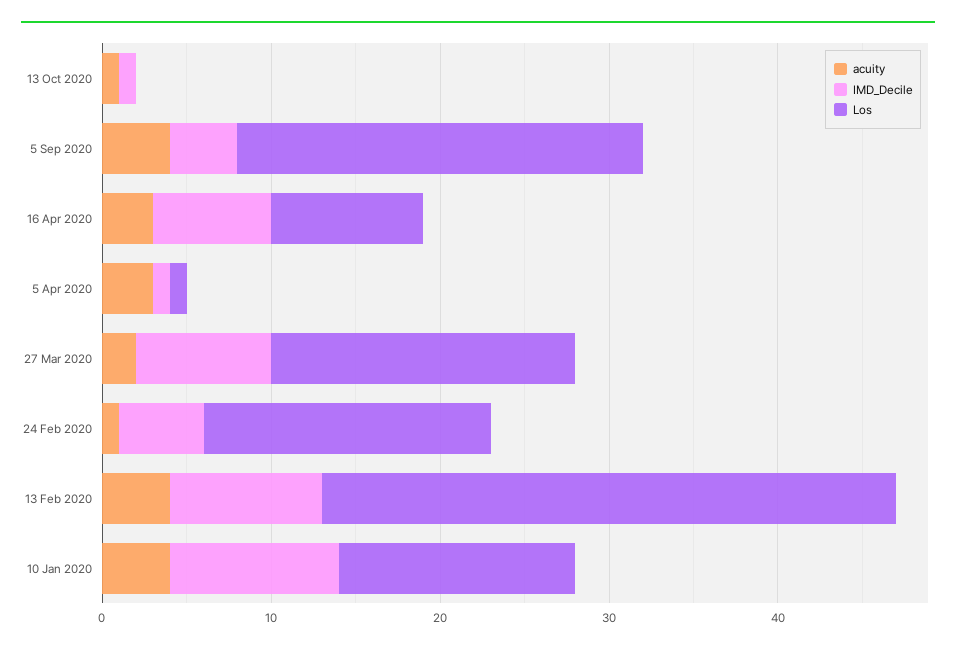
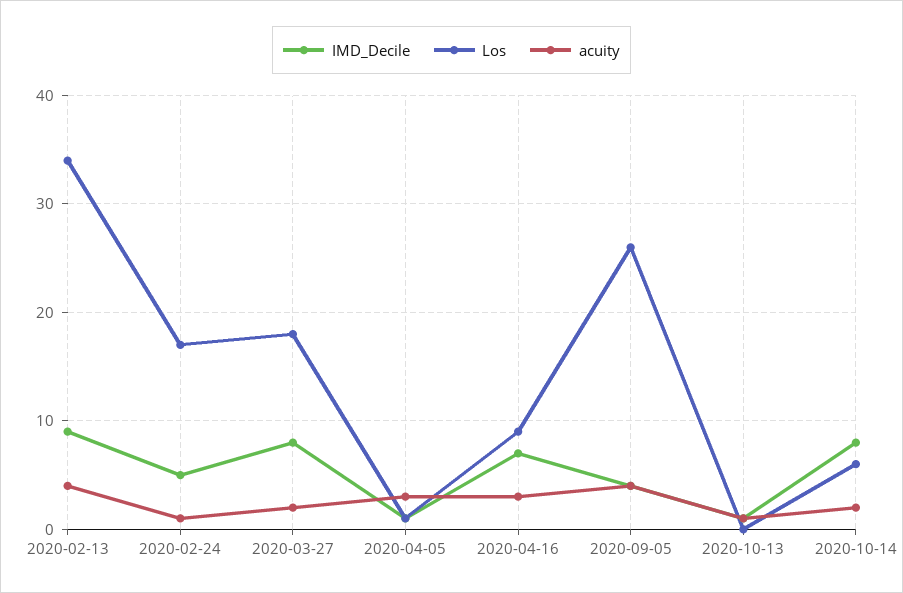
Los, 5 Sep 2020: 24 -> 26
acuity, 10 Jan 2020: 4 -> none
IMD_Decile, 10 Jan 2020: 10 -> none
Los, 10 Jan 2020: 14 -> none
IMD_Decile, 2020-10-14: none -> 8
Los, 2020-10-14: none -> 6
acuity, 2020-10-14: none -> 2

